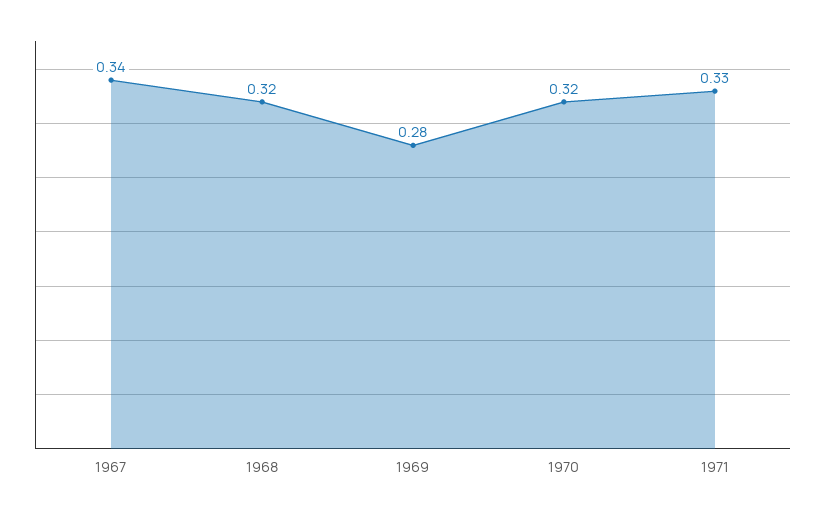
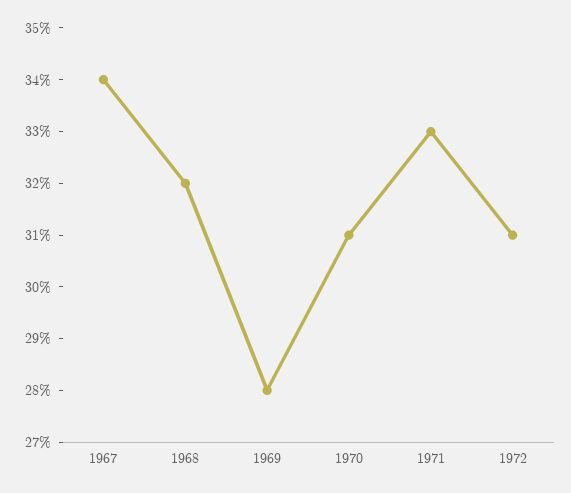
1970: 0.32 -> 0.31
1972: none -> 0.31

